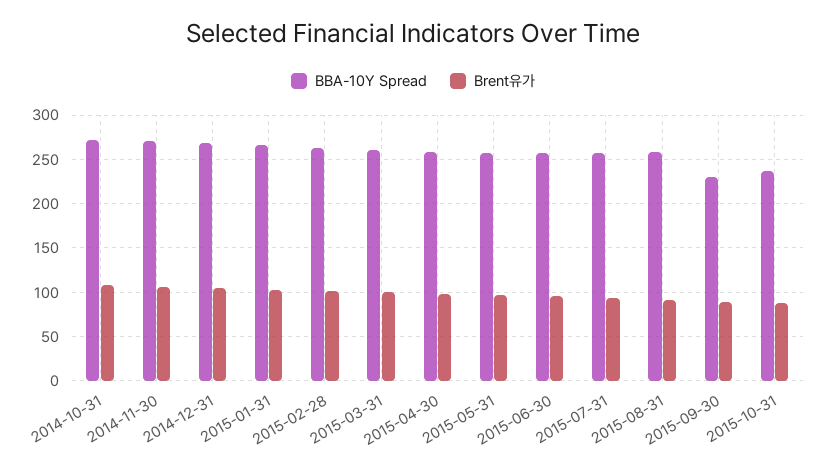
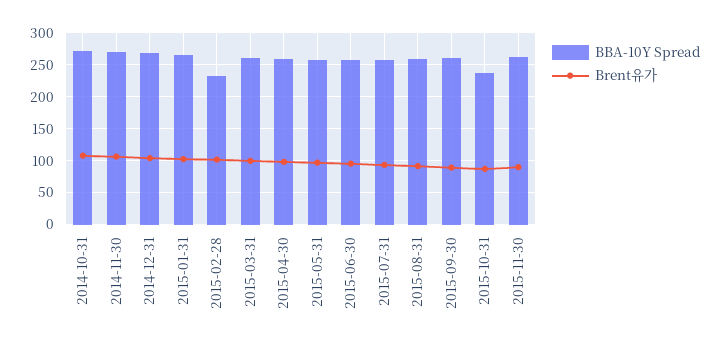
BBA-10Y Spread, 2015-02-28: 260 -> 230
BBA-10Y Spread, 2015-09-30: 230 -> 260
BBA-10Y Spread, 2015-11-30: none -> 260
Brent유가, 2015-11-30: none -> 90

